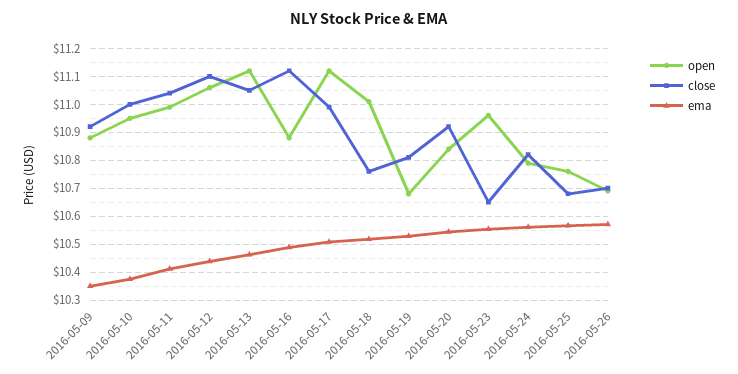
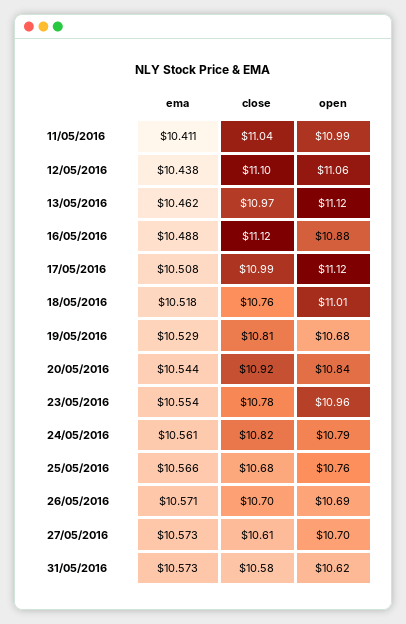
open, 2016-05-09: 10.875 -> none
close, 2016-05-09: 10.925 -> none
ema, 2016-05-09: 10.35 -> none
open, 2016-05-10: 10.95 -> none
close, 2016-05-10: 11 -> none
ema, 2016-05-10: 10.375 -> none
close, 2016-05-13: 11.05 -> 10.97
close, 2016-05-23: 10.65 -> 10.78
ema, 27/05/2016: none -> 10.573
close, 27/05/2016: none -> 10.61
open, 27/05/2016: none -> 10.7
ema, 31/05/2016: none -> 10.573
close, 31/05/2016: none -> 10.58
open, 31/05/2016: none -> 10.62

